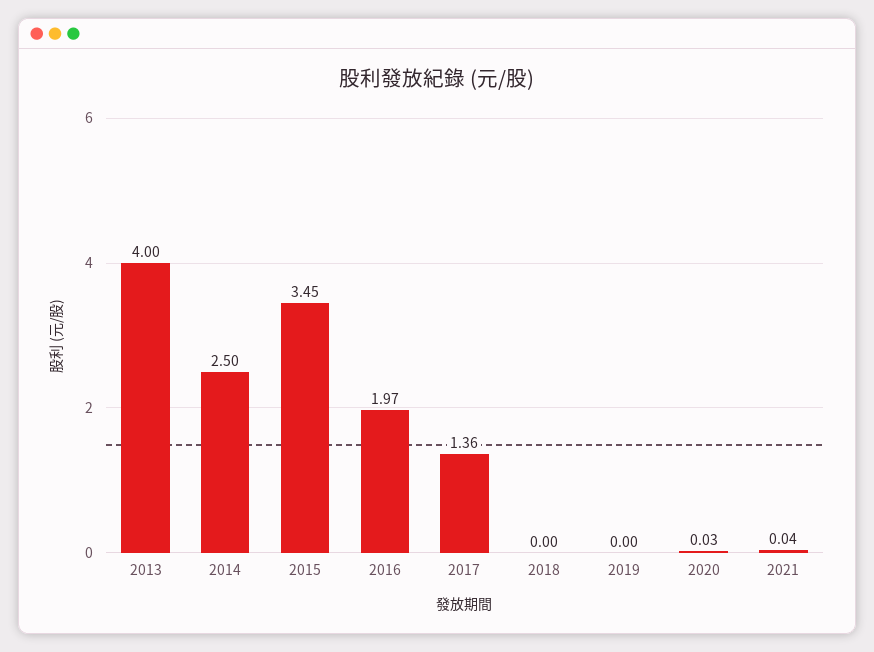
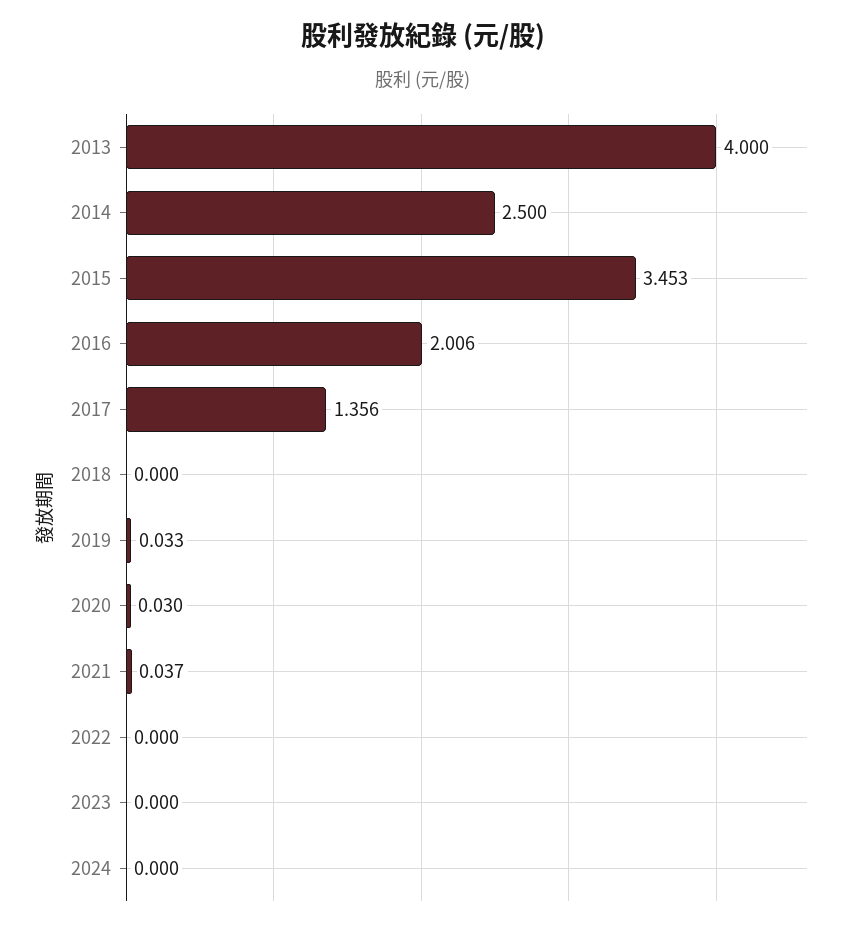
2016: 1.97 -> 2.006
2019: 0 -> 0.033
2022: none -> 0
2023: none -> 0
2024: none -> 0

